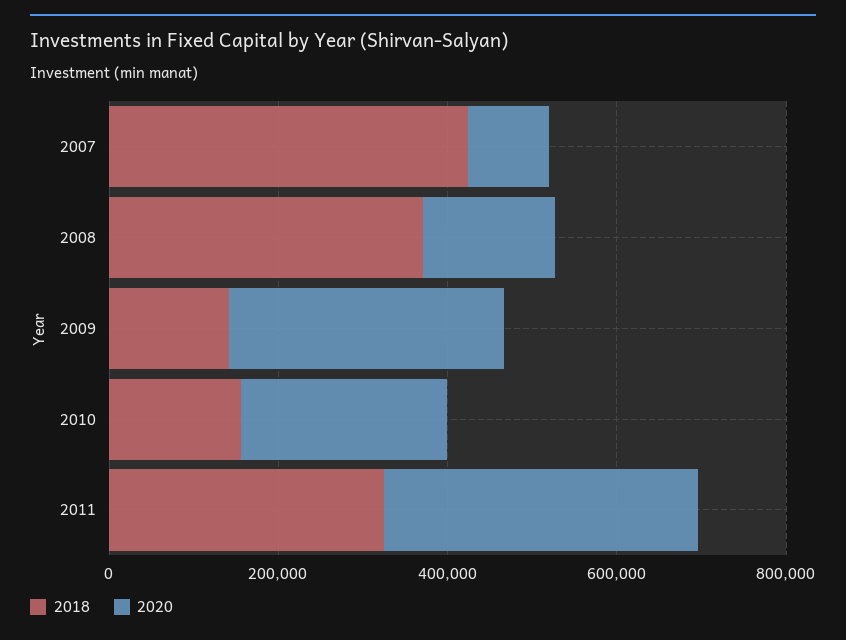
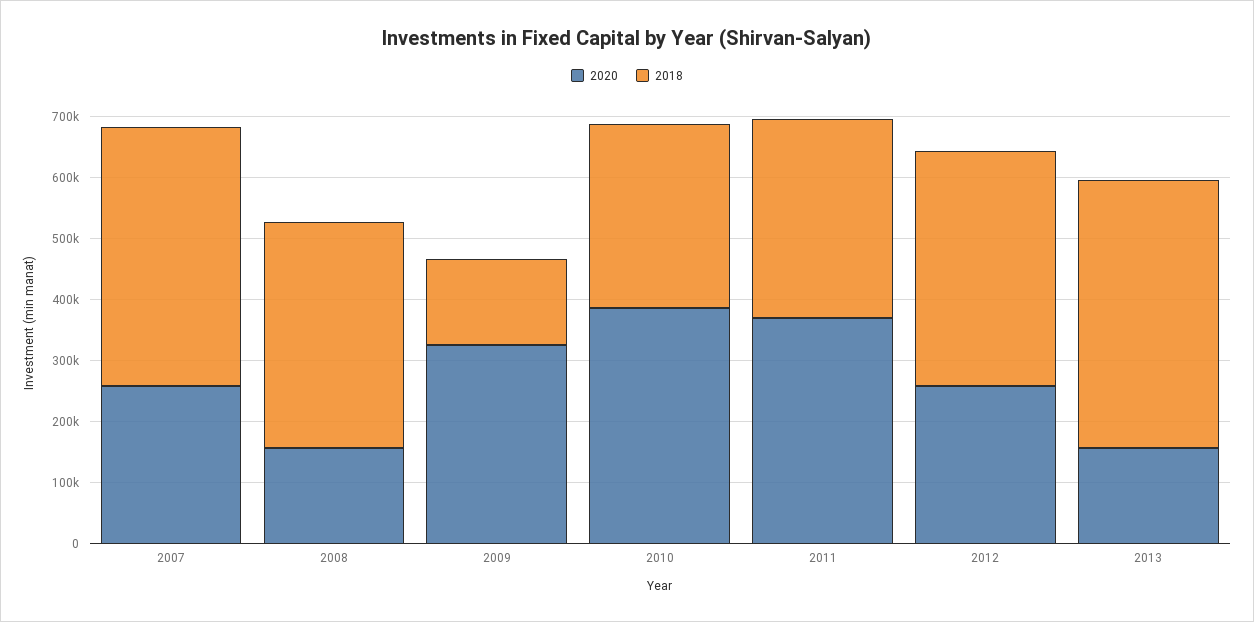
2020, 2007: 100000 -> 260000
2018, 2010: 150000 -> 300000
2020, 2010: 250000 -> 380000
2020, 2012: none -> 260000
2018, 2012: none -> 380000
2020, 2013: none -> 160000
2018, 2013: none -> 440000

